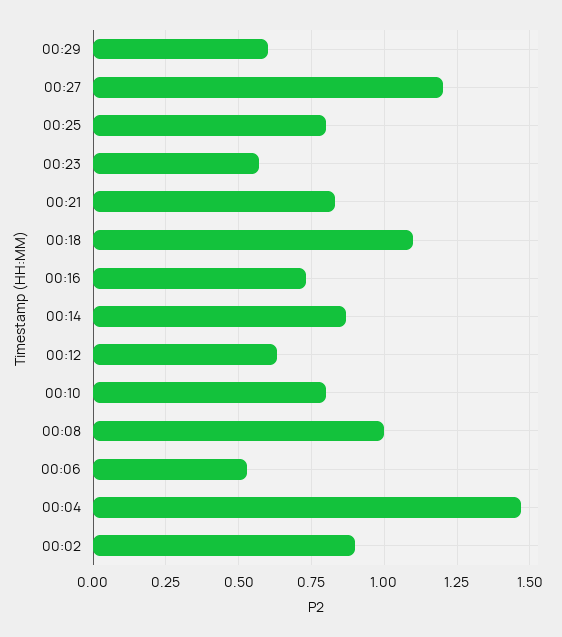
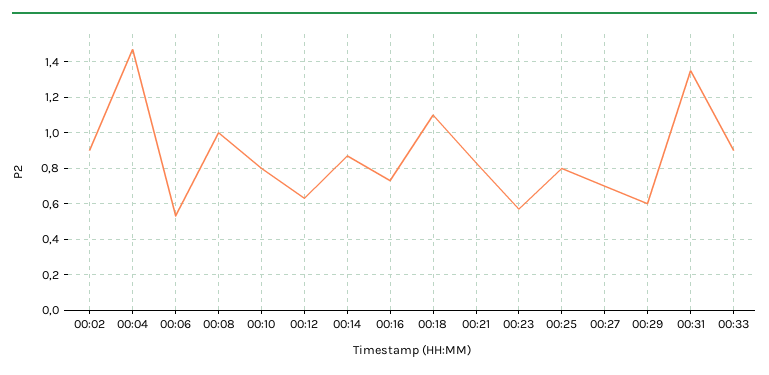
00:27: 1.2 -> 0.7
00:31: none -> 1.35
00:33: none -> 0.9

